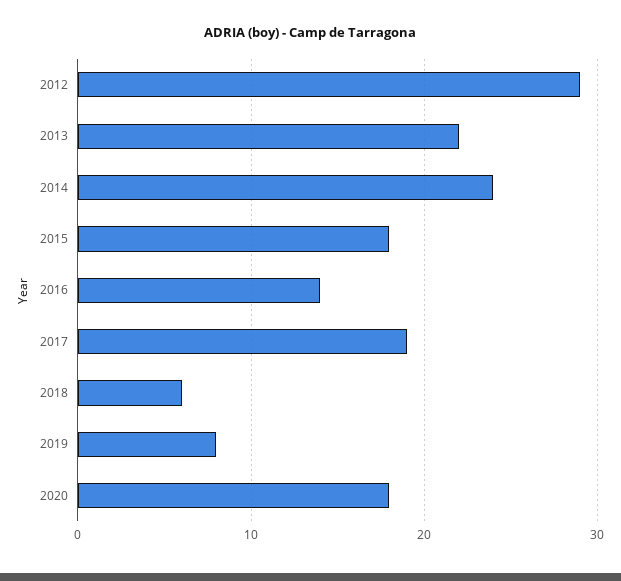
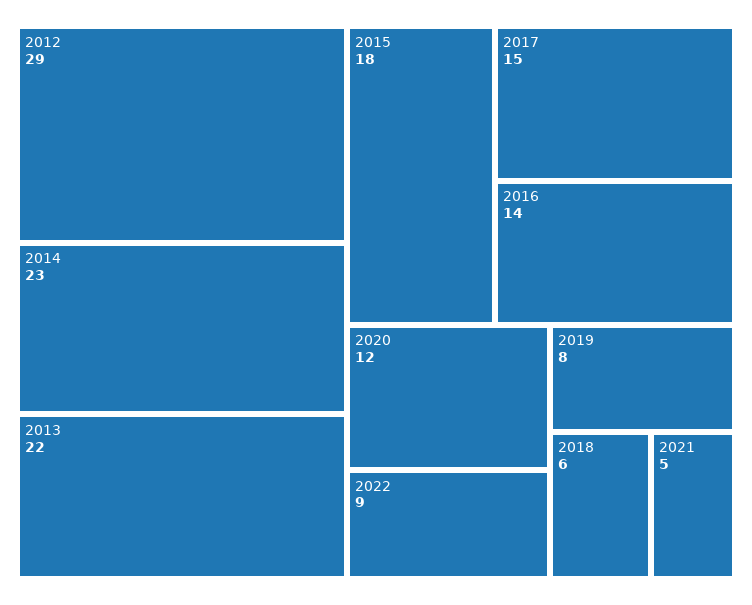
2014: 24 -> 23
2017: 19 -> 15
2020: 18 -> 12
2022: none -> 9
2021: none -> 5

